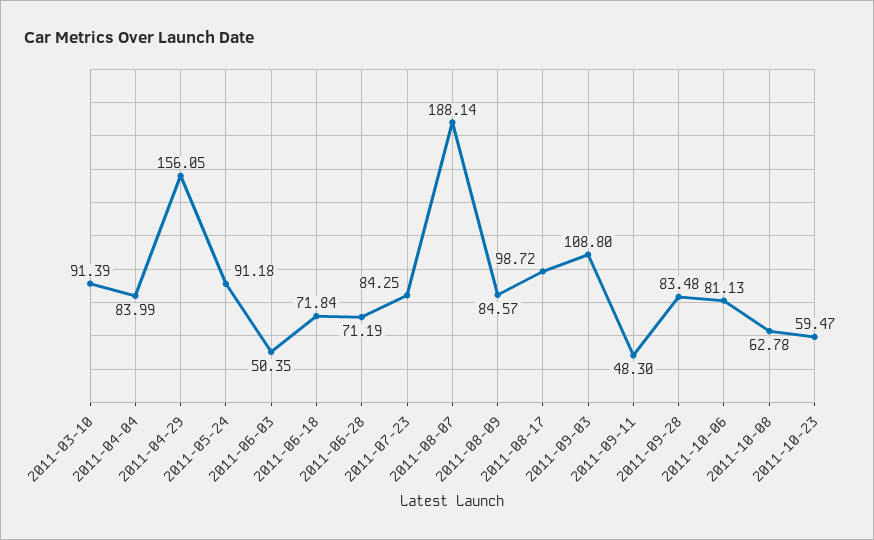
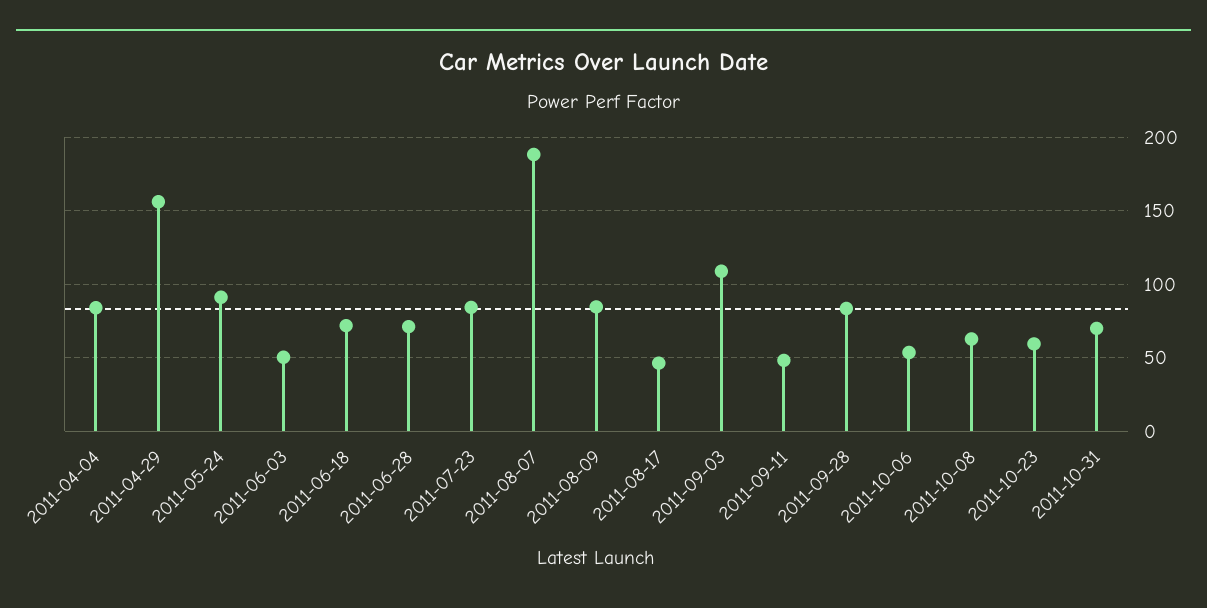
2011-03-10: 91.39 -> none
2011-08-17: 98.72 -> 45
2011-10-06: 81.13 -> 55
2011-10-31: none -> 70

